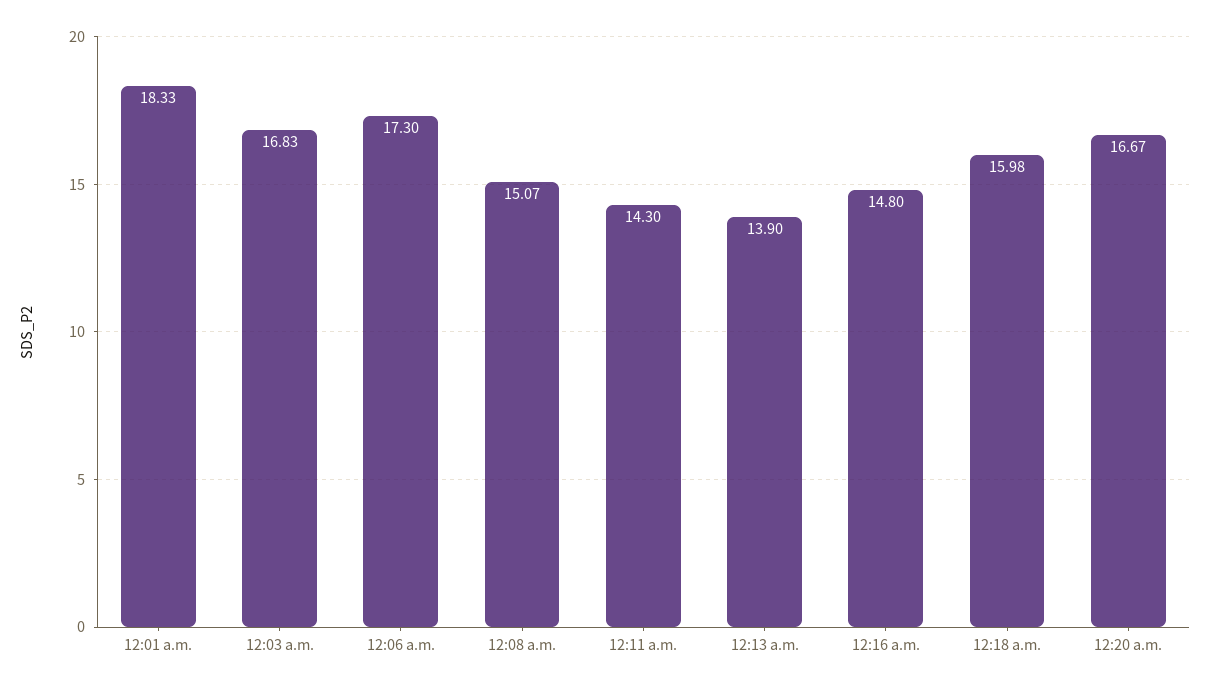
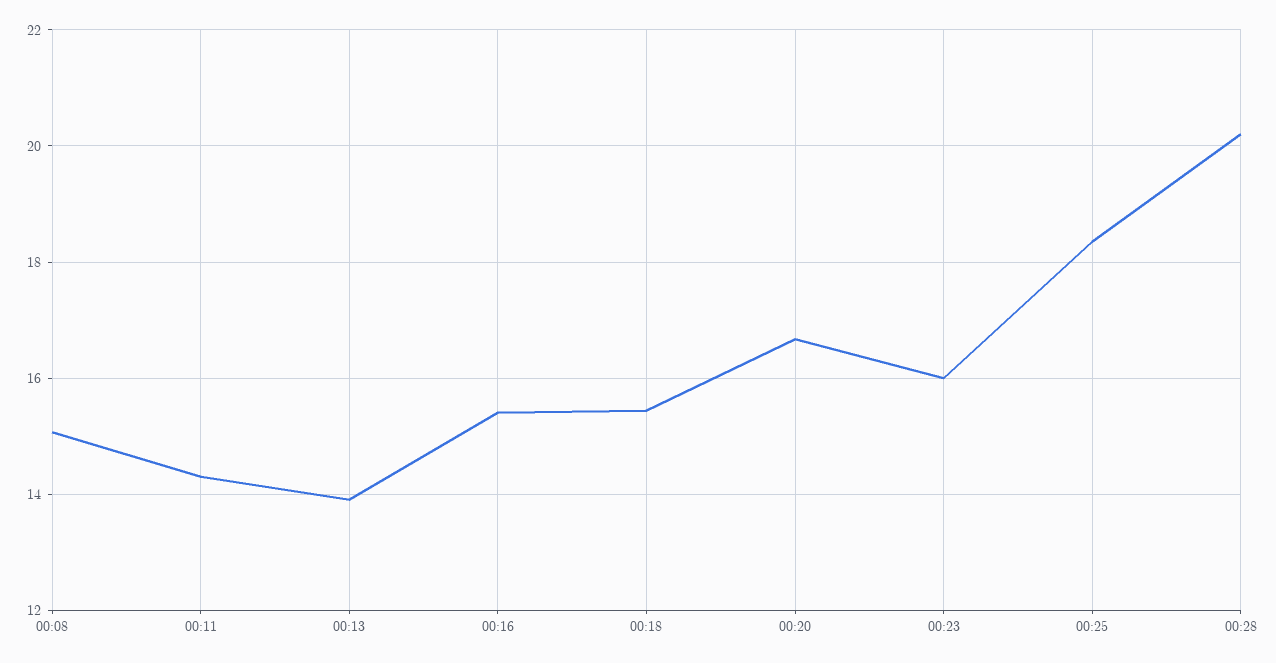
12:01 a.m.: 18.33 -> none
12:03 a.m.: 16.83 -> none
12:06 a.m.: 17.3 -> none
12:16 a.m.: 14.8 -> 15.4
12:18 a.m.: 15.98 -> 15.4
00:23: none -> 16
00:25: none -> 18.4
00:28: none -> 20.2

